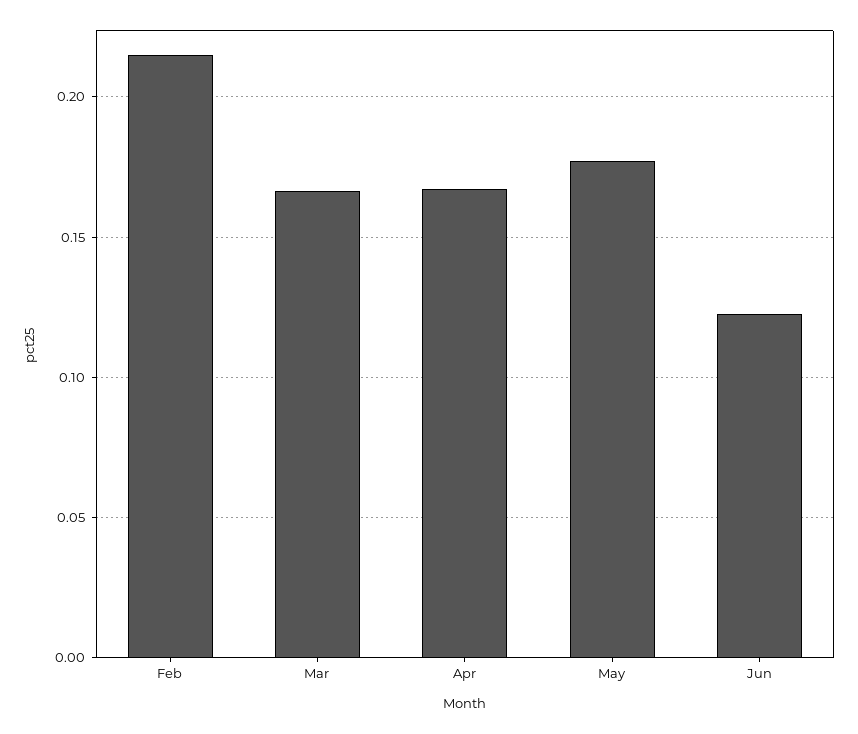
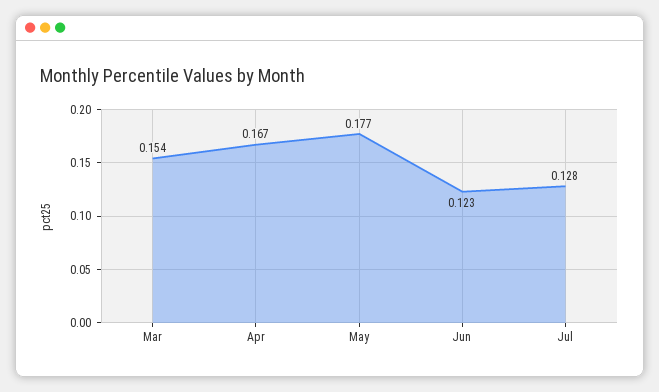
Feb: 0.215 -> none
Mar: 0.165 -> 0.154
Jul: none -> 0.128

